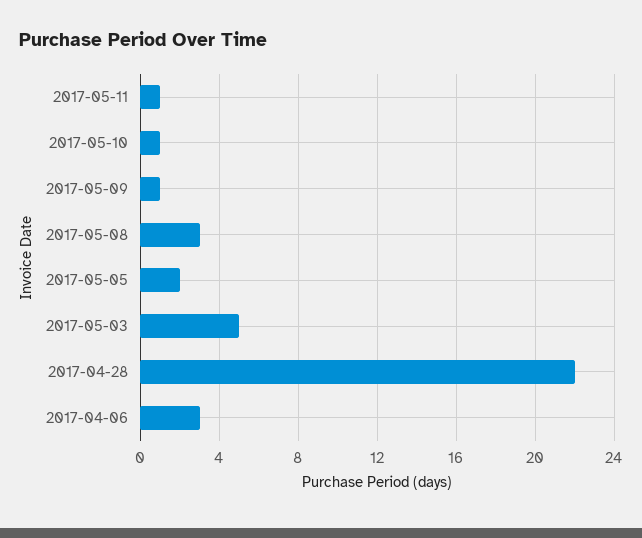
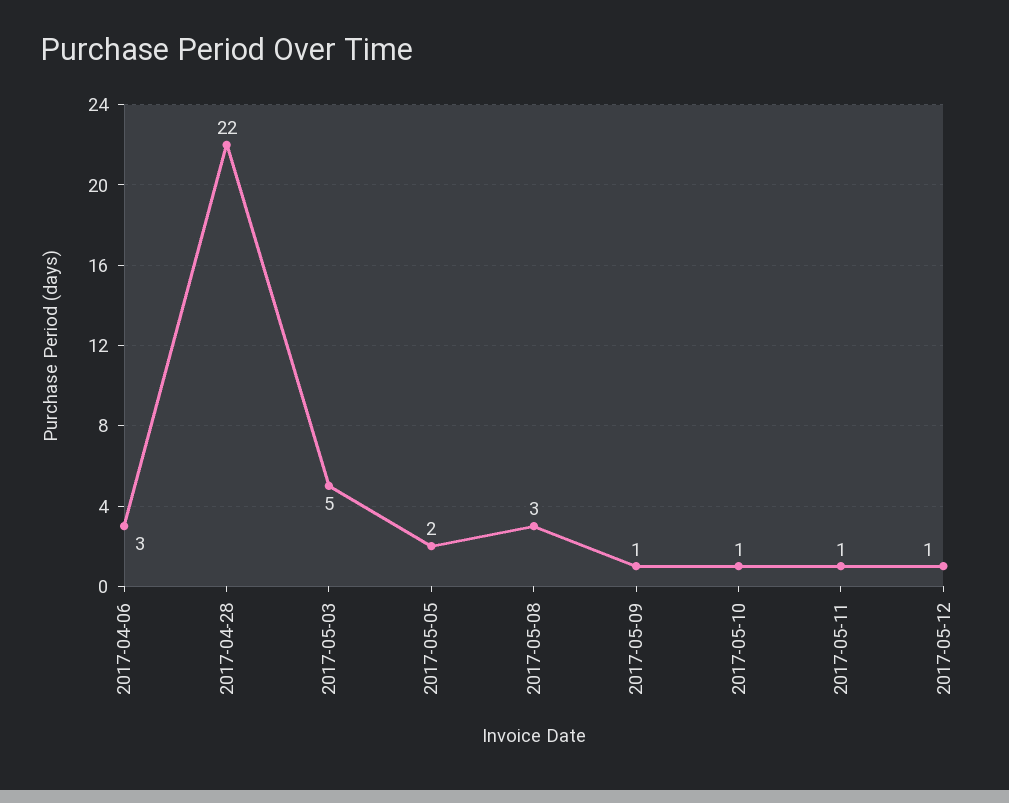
2017-05-12: none -> 1

